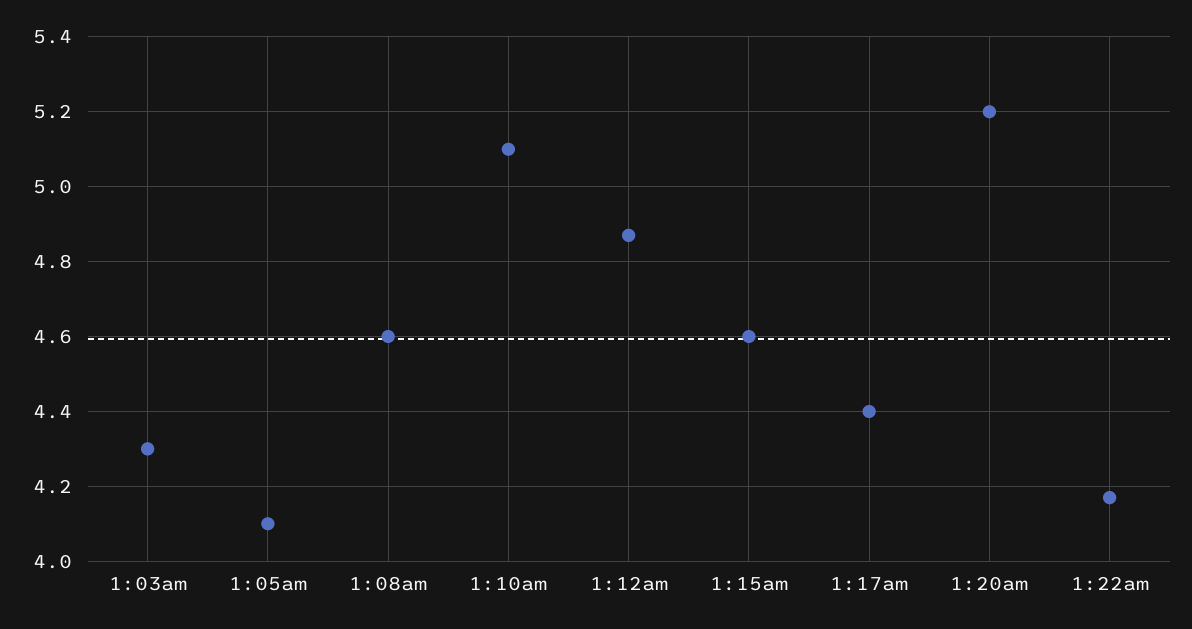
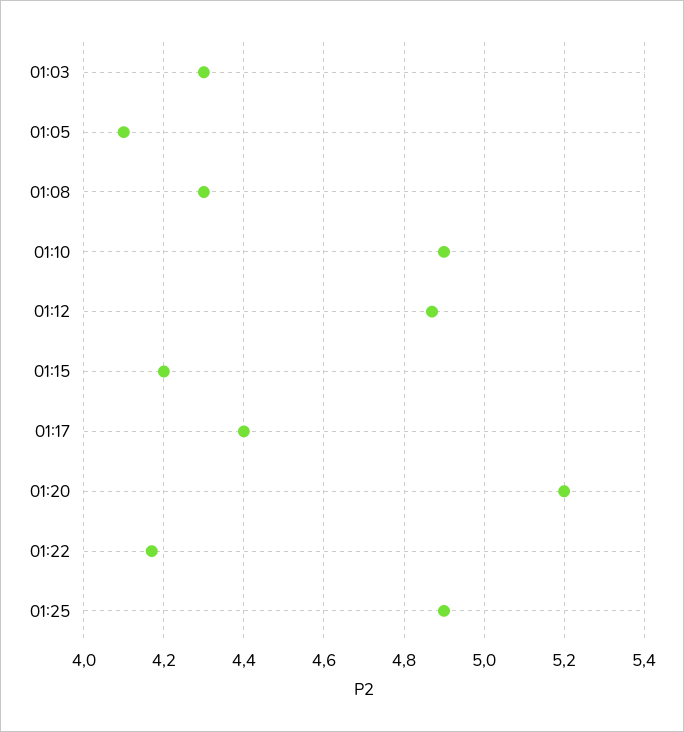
1:08am: 4.6 -> 4.3
1:10am: 5.1 -> 4.9
1:15am: 4.6 -> 4.2
01:25: none -> 4.9

